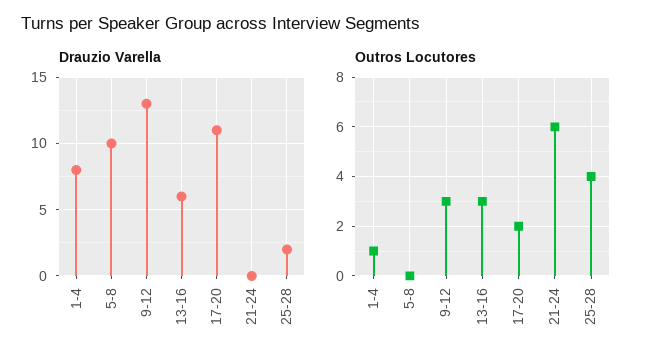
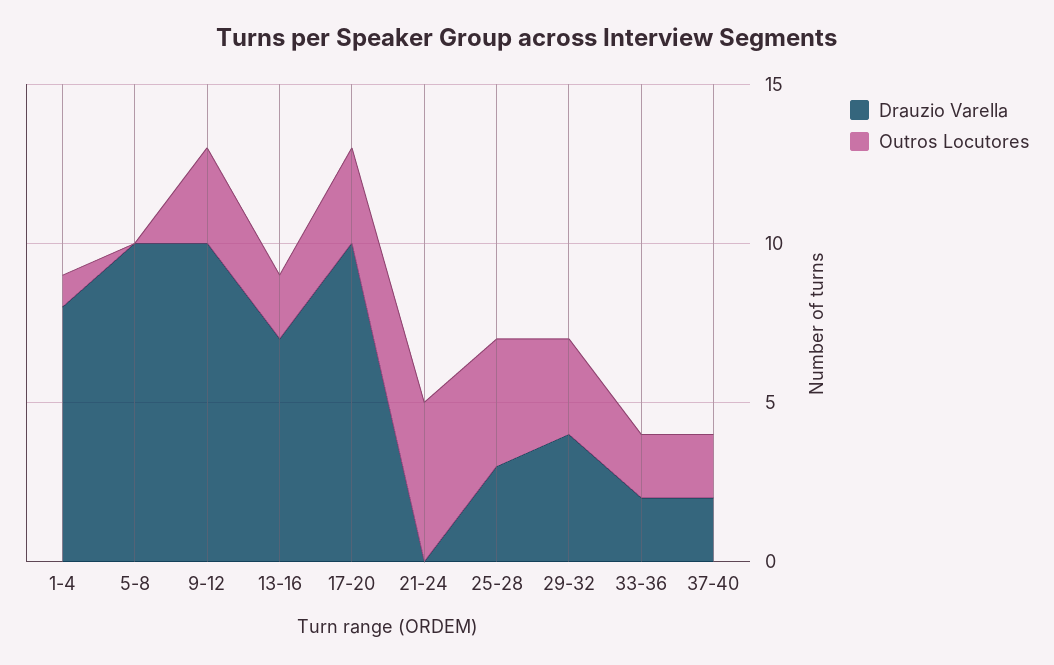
Drauzio Varella, 9-12: 13 -> 10
Drauzio Varella, 13-16: 6 -> 7
Drauzio Varella, 17-20: 11 -> 10
Drauzio Varella, 25-28: 2 -> 3
Outros Locutores, 13-16: 3 -> 2
Outros Locutores, 17-20: 2 -> 3
Outros Locutores, 21-24: 6 -> 5
Drauzio Varella, 29-32: none -> 4
Outros Locutores, 29-32: none -> 3
Drauzio Varella, 33-36: none -> 2
Outros Locutores, 33-36: none -> 2
Drauzio Varella, 37-40: none -> 2
Outros Locutores, 37-40: none -> 2

